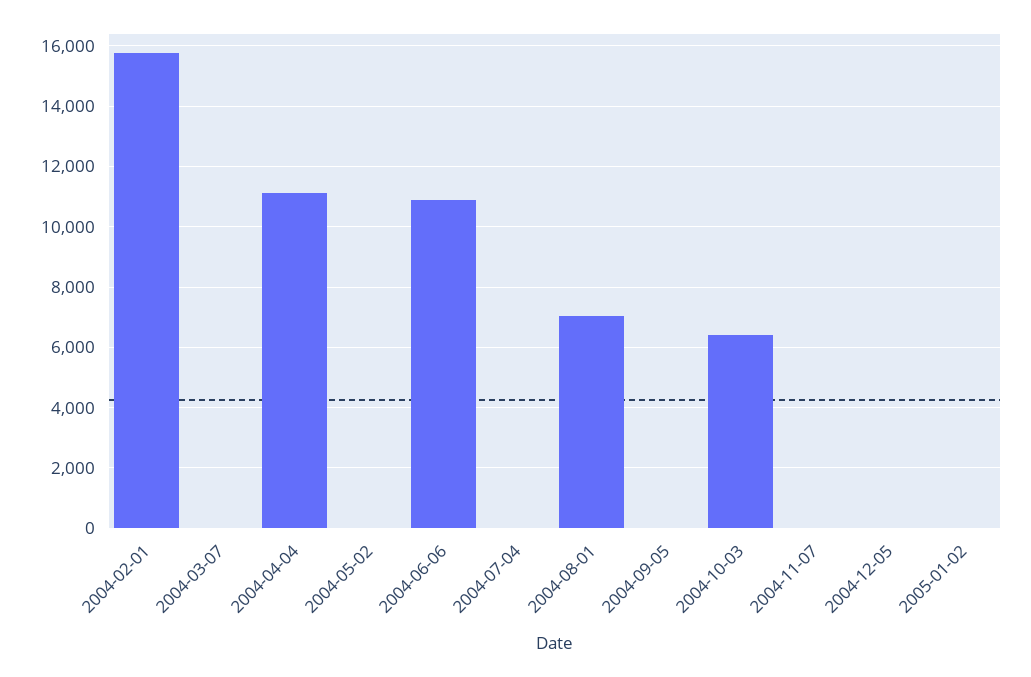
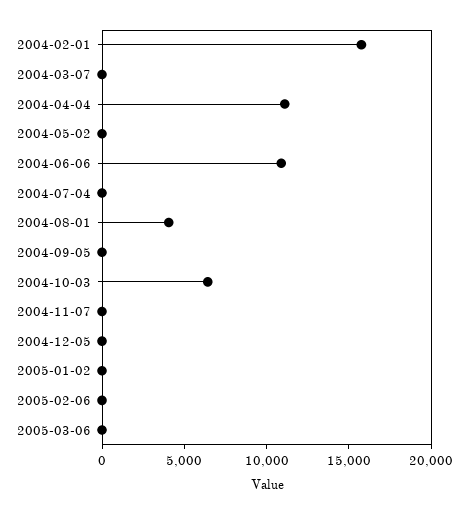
2004-08-01: 7000 -> 4000
2005-02-06: none -> 0
2005-03-06: none -> 0

